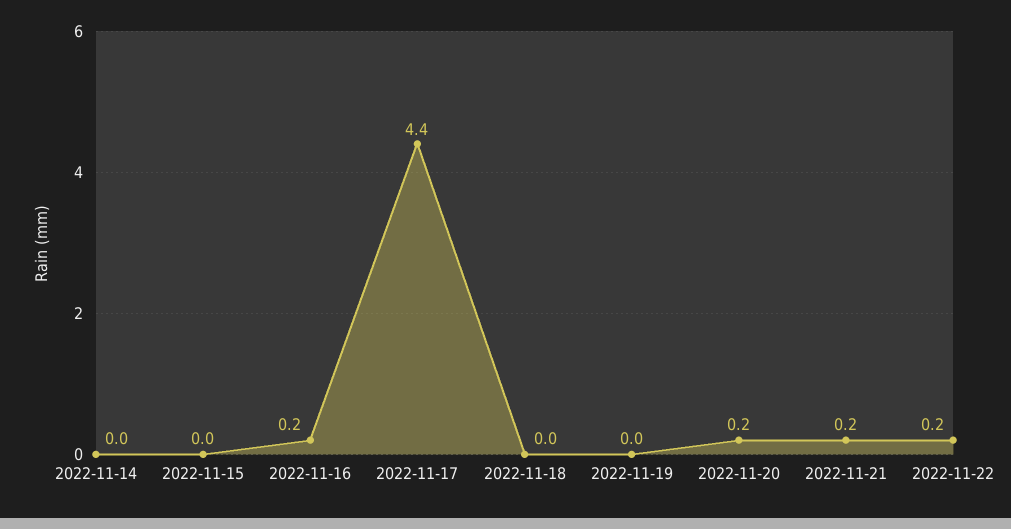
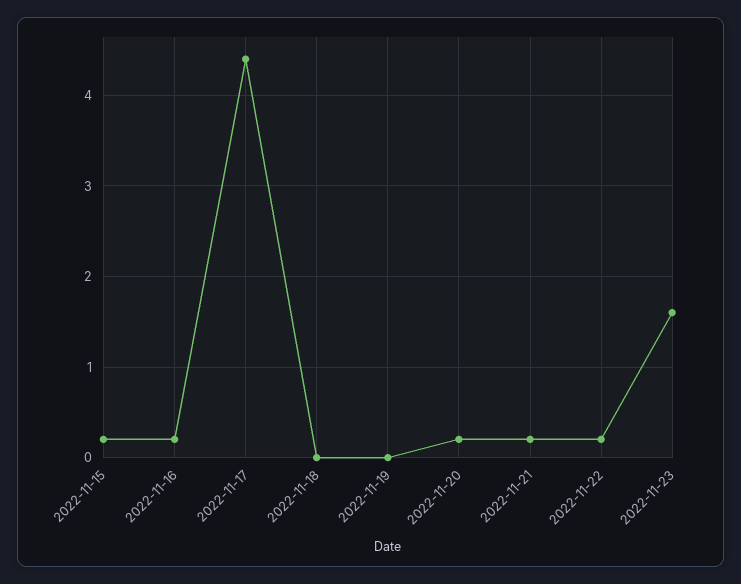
2022-11-14: 0 -> none
2022-11-15: 0 -> 0.2
2022-11-23: none -> 1.6

